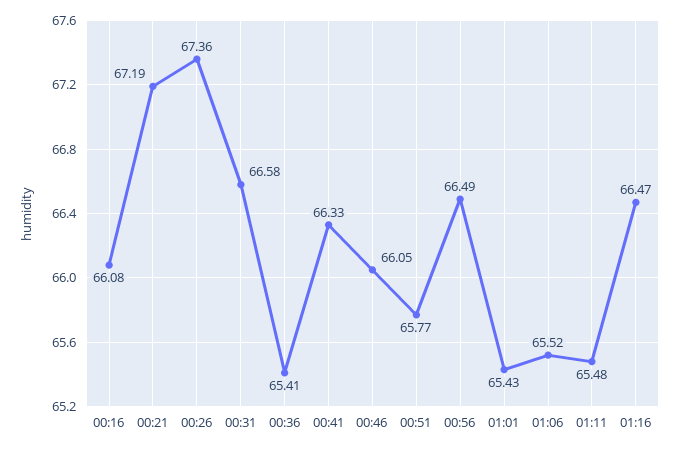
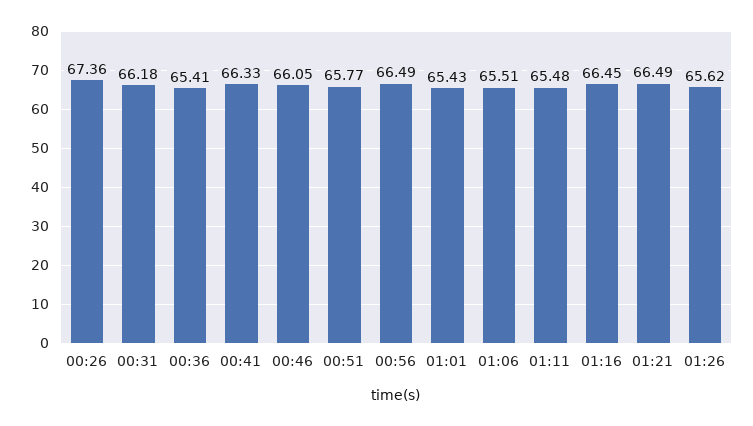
00:16: 66.08 -> none
00:21: 67.19 -> none
00:31: 66.58 -> 66.18
01:06: 65.52 -> 65.51
01:16: 66.47 -> 66.45
01:21: none -> 66.49
01:26: none -> 65.62

